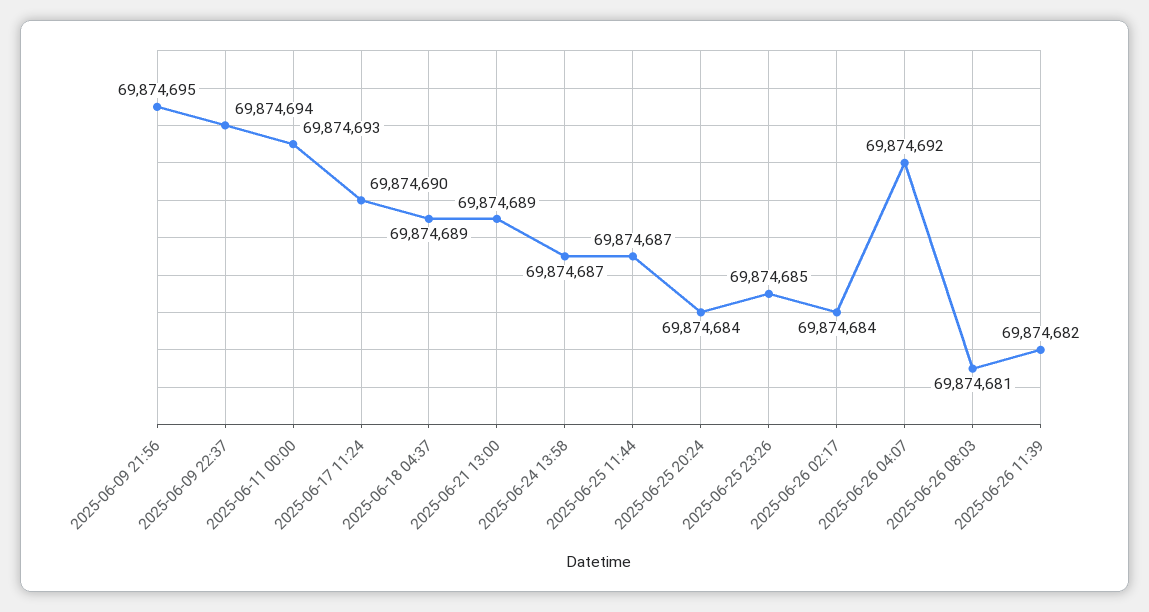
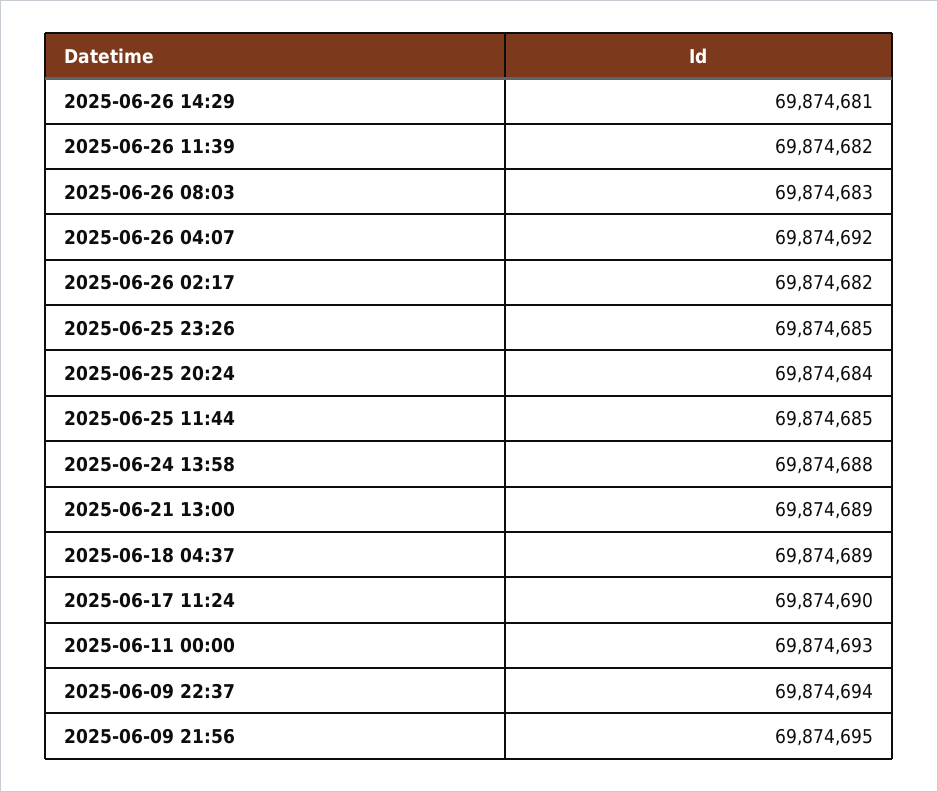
2025-06-24 13:58: 69874687 -> 69874688
2025-06-25 11:44: 69874687 -> 69874685
2025-06-26 02:17: 69874684 -> 69874682
2025-06-26 08:03: 69874681 -> 69874683
2025-06-26 14:29: none -> 69874681

